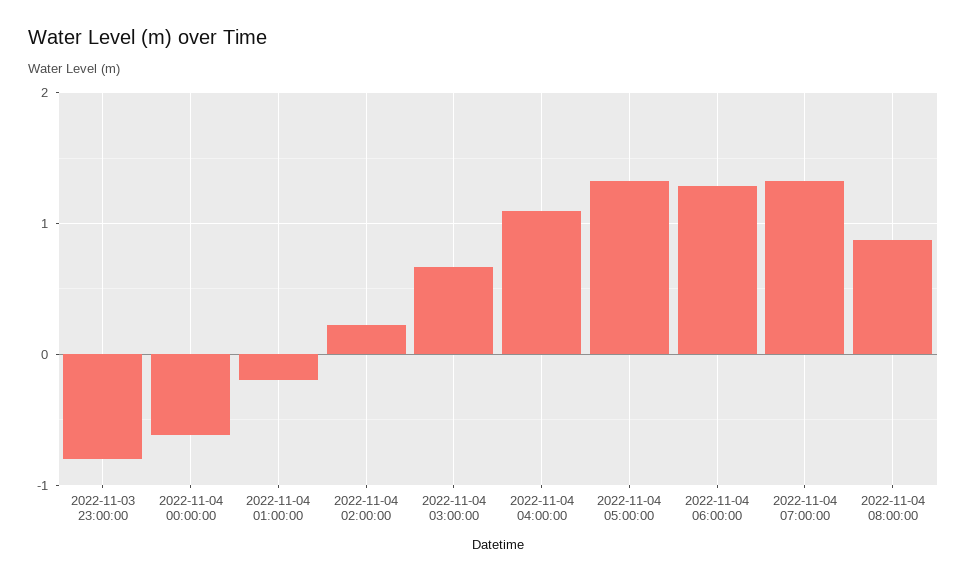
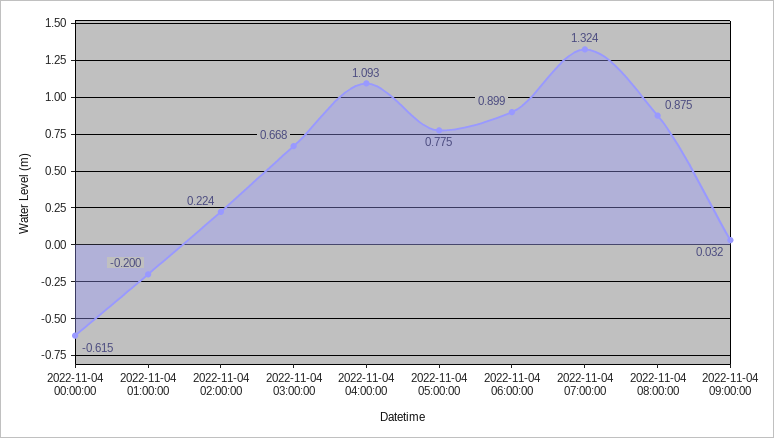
2022-11-03 23:00:00: -0.8 -> none
2022-11-04 05:00:00: 1.3 -> 0.775
2022-11-04 06:00:00: 1.3 -> 0.899
2022-11-04 09:00:00: none -> 0.032

